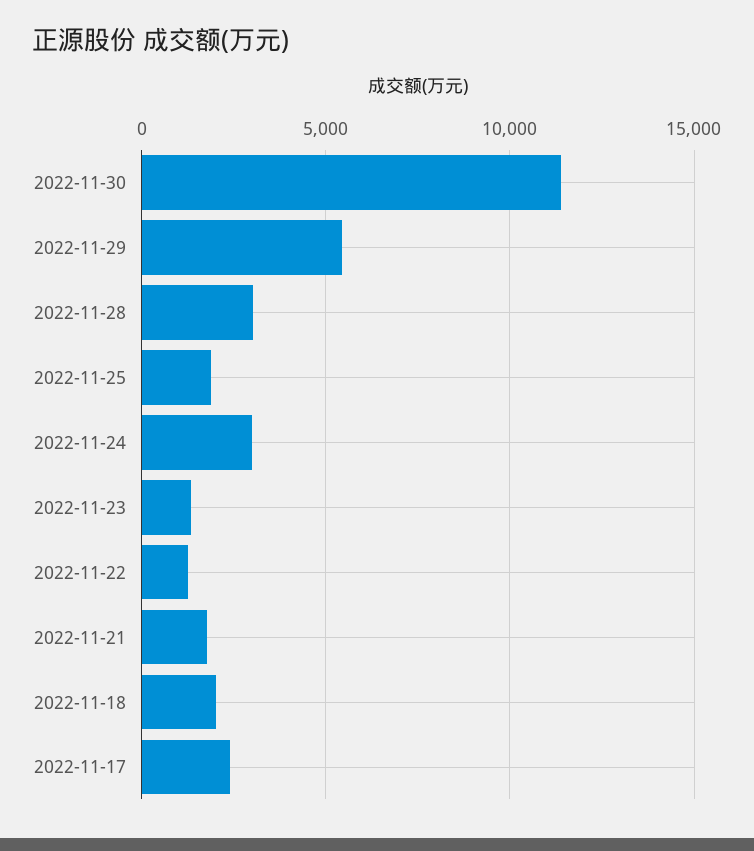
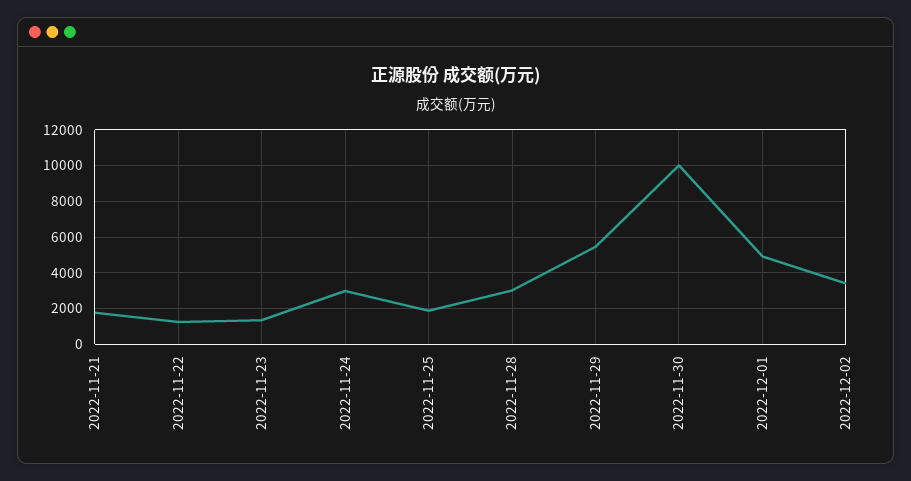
2022-11-30: 11500 -> 10000
2022-11-18: 2000 -> none
2022-11-17: 2500 -> none
2022-12-01: none -> 5000
2022-12-02: none -> 3500

